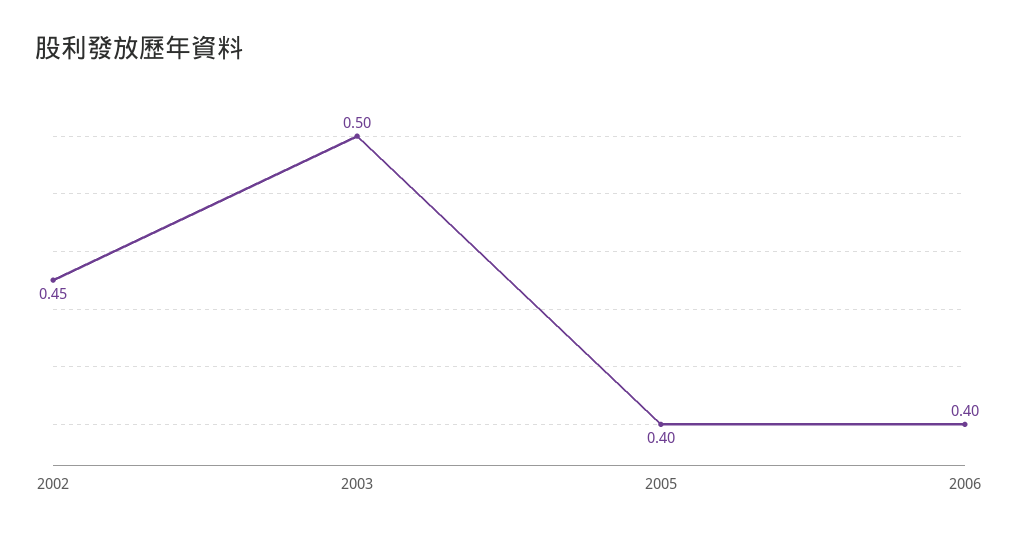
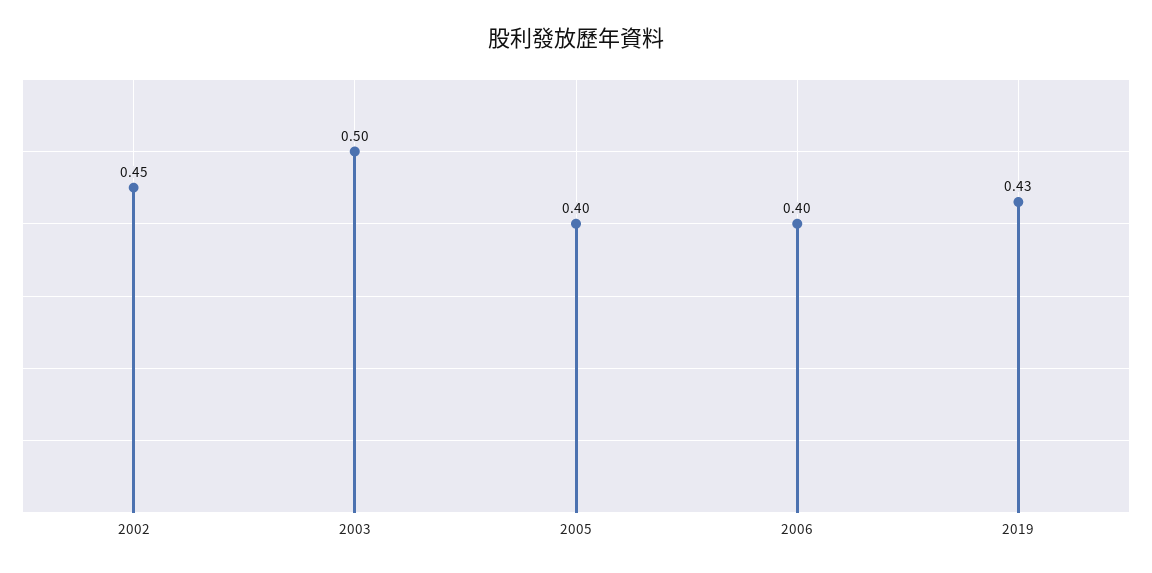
2019: none -> 0.43

